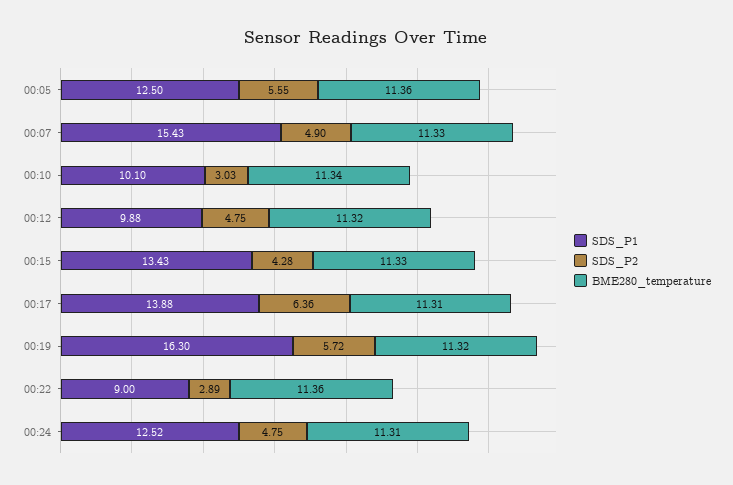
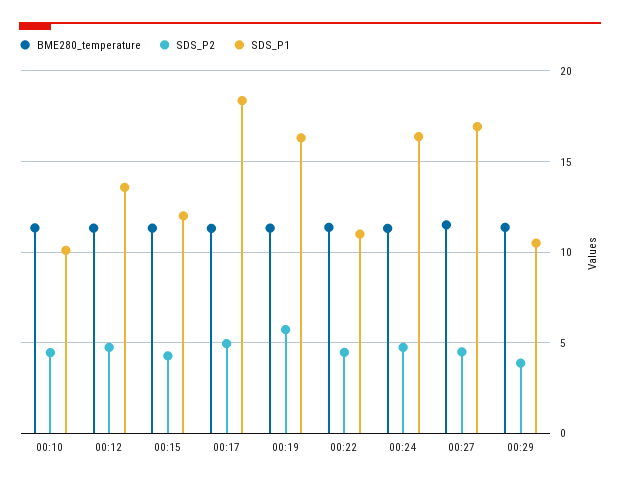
SDS_P1, 00:05: 12.5 -> none
SDS_P2, 00:05: 5.55 -> none
BME280_temperature, 00:05: 11.36 -> none
SDS_P1, 00:07: 15.43 -> none
SDS_P2, 00:07: 4.9 -> none
BME280_temperature, 00:07: 11.33 -> none
SDS_P2, 00:10: 3.03 -> 4.5
SDS_P1, 00:12: 9.88 -> 13.5
SDS_P1, 00:15: 13.43 -> 12
SDS_P1, 00:17: 13.88 -> 18.5
SDS_P2, 00:17: 6.36 -> 5
SDS_P1, 00:22: 9 -> 11
SDS_P2, 00:22: 2.89 -> 4.5
SDS_P1, 00:24: 12.52 -> 16.5
BME280_temperature, 00:27: none -> 11.5
SDS_P2, 00:27: none -> 4.5
SDS_P1, 00:27: none -> 17
BME280_temperature, 00:29: none -> 11.5
SDS_P2, 00:29: none -> 4
SDS_P1, 00:29: none -> 10.5

